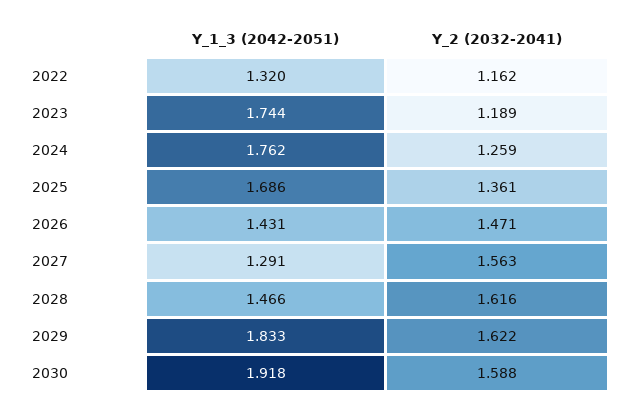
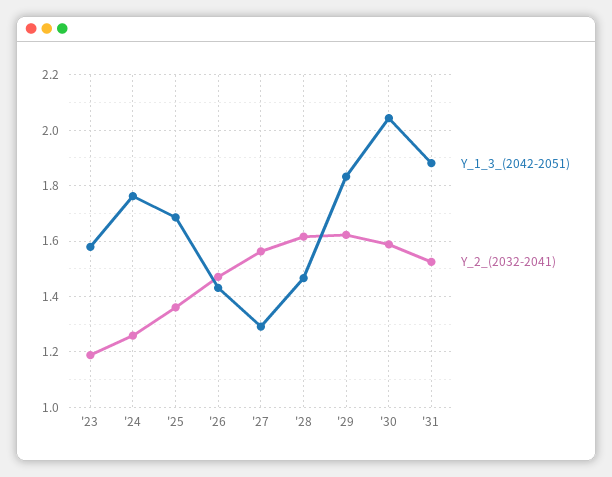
Y_1_3 (2042-2051), 2022: 1.32 -> none
Y_2 (2032-2041), 2022: 1.162 -> none
Y_1_3 (2042-2051), 2023: 1.744 -> 1.575
Y_1_3 (2042-2051), 2030: 1.918 -> 2.05
Y_1_3 (2042-2051), '31: none -> 1.875
Y_2 (2032-2041), '31: none -> 1.525

